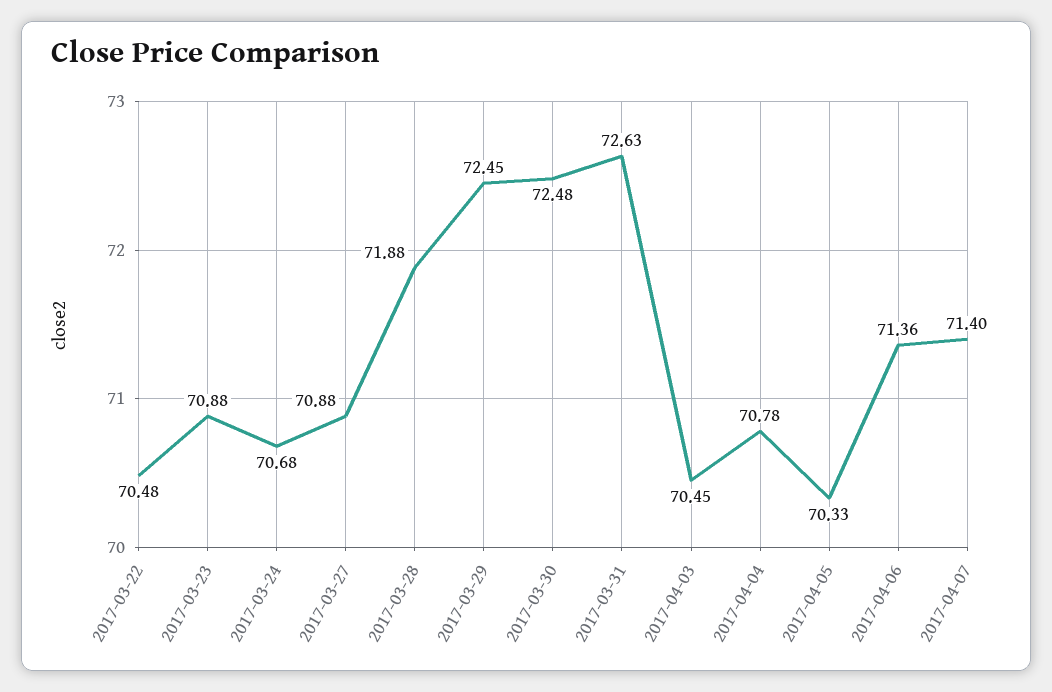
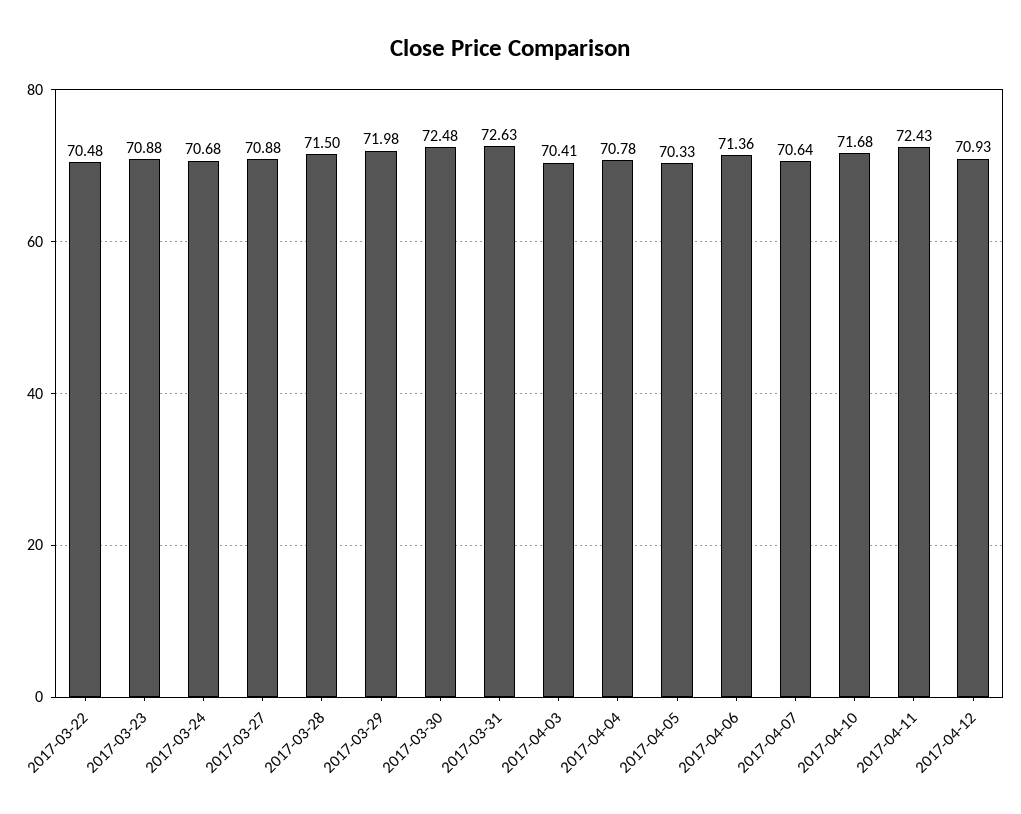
2017-03-28: 71.88 -> 71.5
2017-03-29: 72.45 -> 71.98
2017-04-03: 70.45 -> 70.41
2017-04-07: 71.4 -> 70.64
2017-04-10: none -> 71.68
2017-04-11: none -> 72.43
2017-04-12: none -> 70.93

